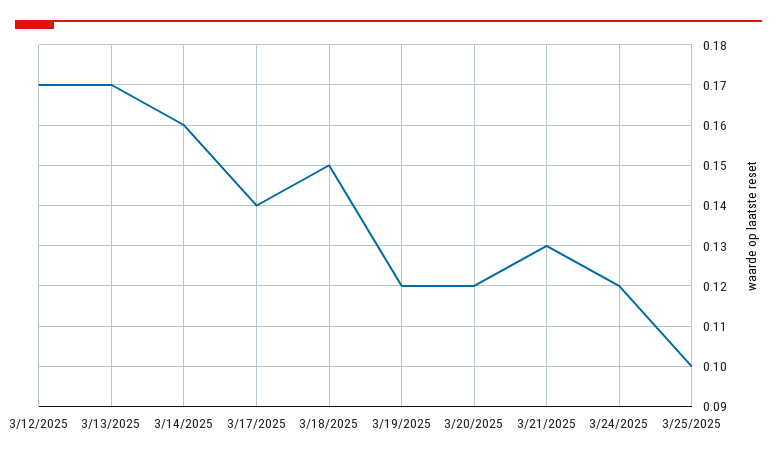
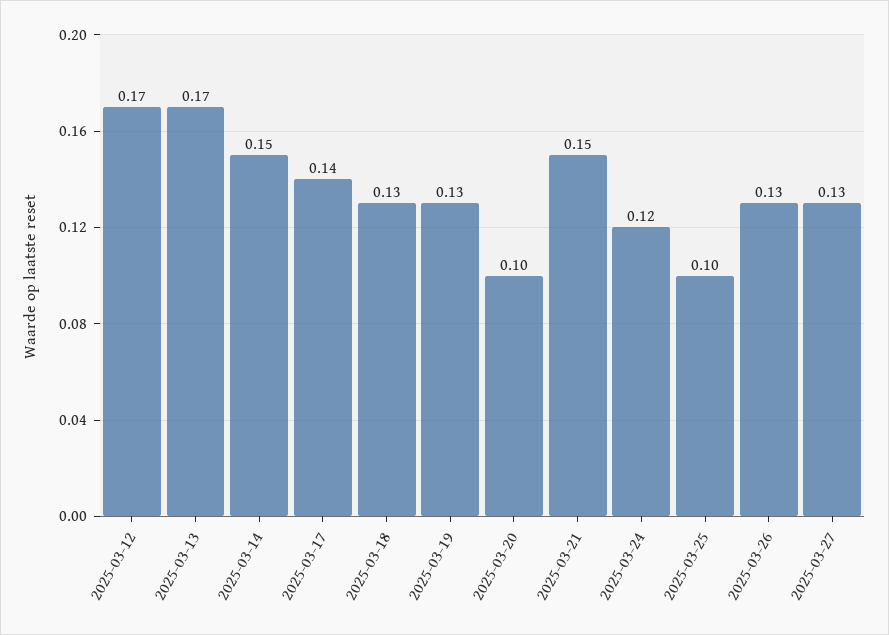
3/14/2025: 0.16 -> 0.15
3/18/2025: 0.15 -> 0.13
3/19/2025: 0.12 -> 0.13
3/20/2025: 0.12 -> 0.1
3/21/2025: 0.13 -> 0.15
2025-03-26: none -> 0.13
2025-03-27: none -> 0.13

